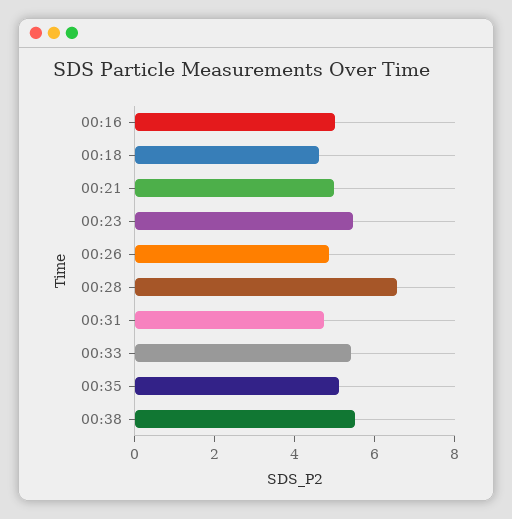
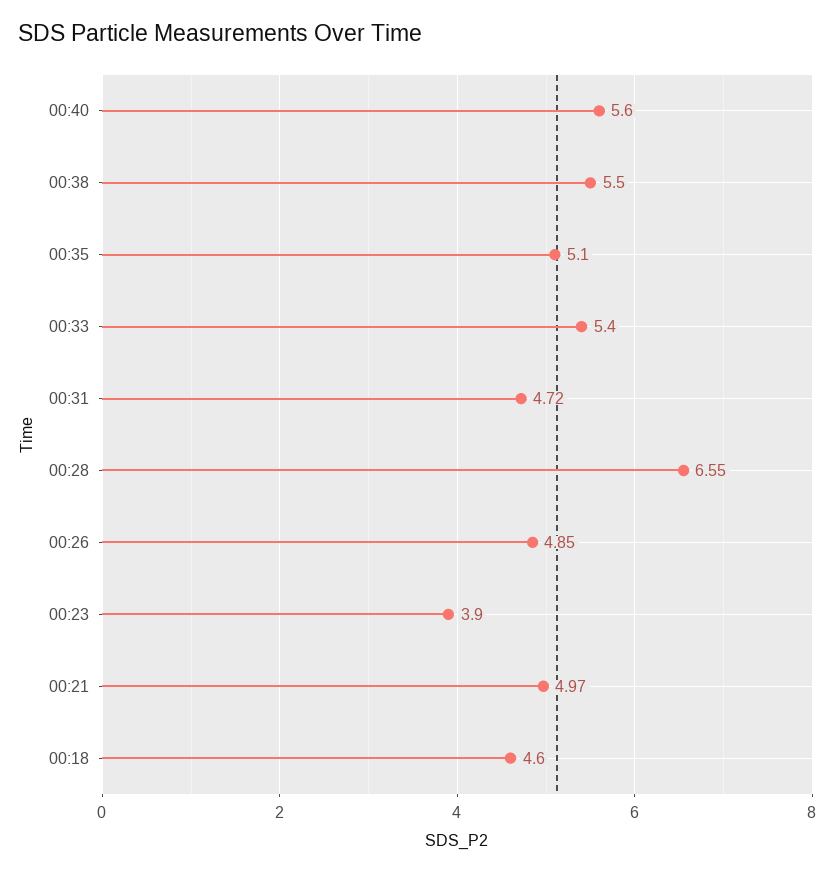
00:16: 5 -> none
00:23: 5.5 -> 3.9
00:40: none -> 5.6

